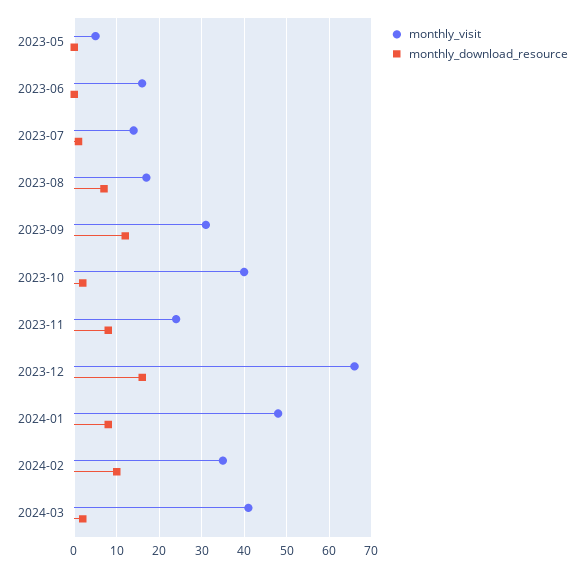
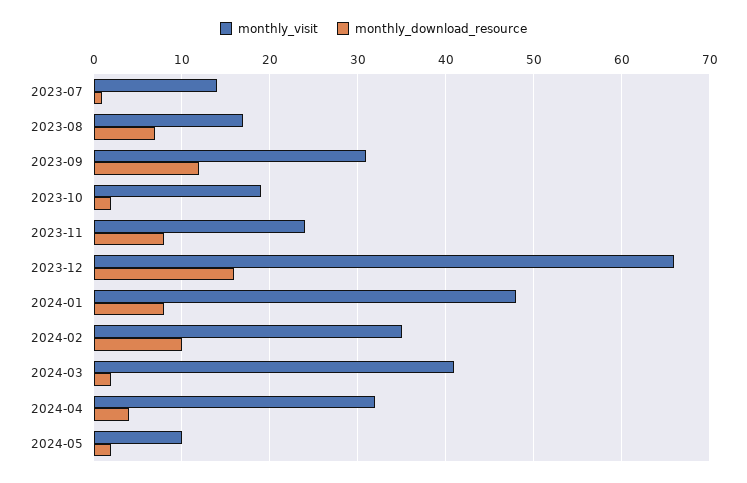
monthly_visit, 2023-05: 5 -> none
monthly_download_resource, 2023-05: 0 -> none
monthly_visit, 2023-06: 15 -> none
monthly_download_resource, 2023-06: 0 -> none
monthly_visit, 2023-10: 40 -> 19
monthly_visit, 2024-04: none -> 32
monthly_download_resource, 2024-04: none -> 4
monthly_visit, 2024-05: none -> 10
monthly_download_resource, 2024-05: none -> 2

